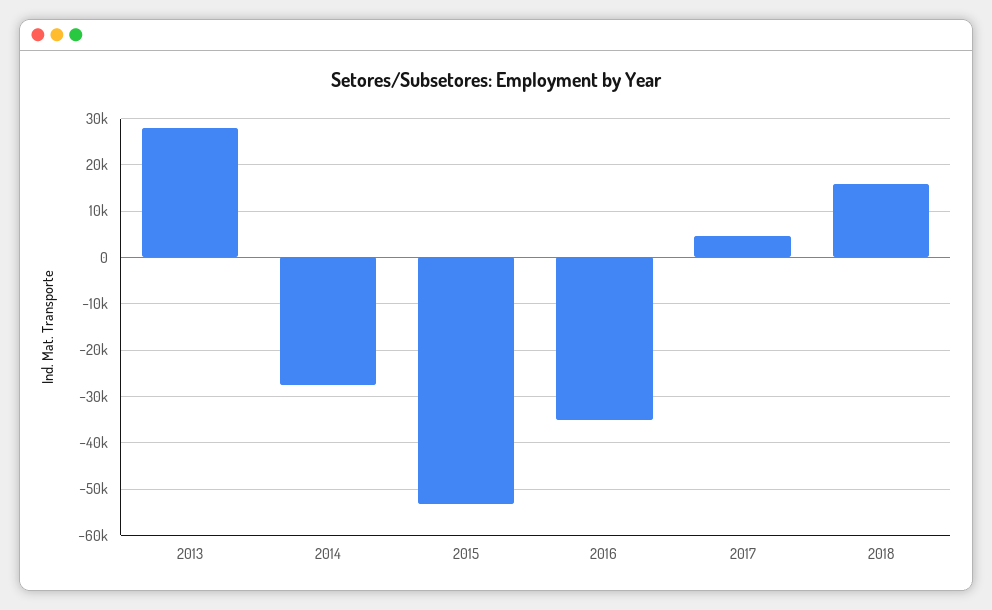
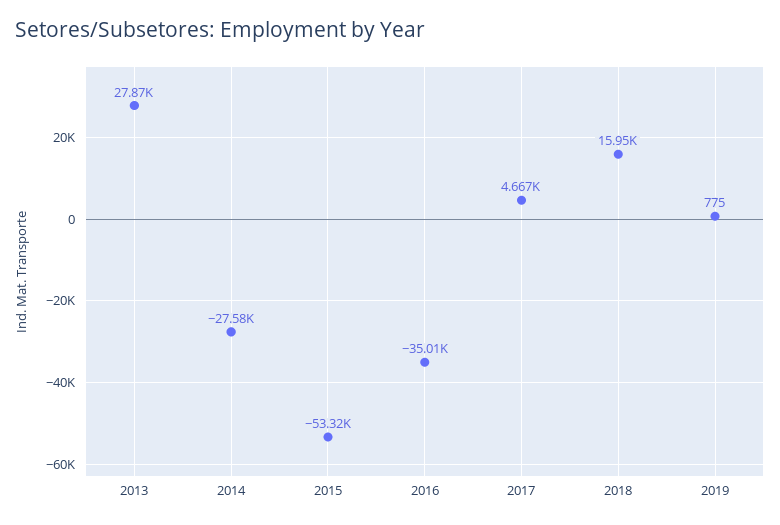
2019: none -> 775

